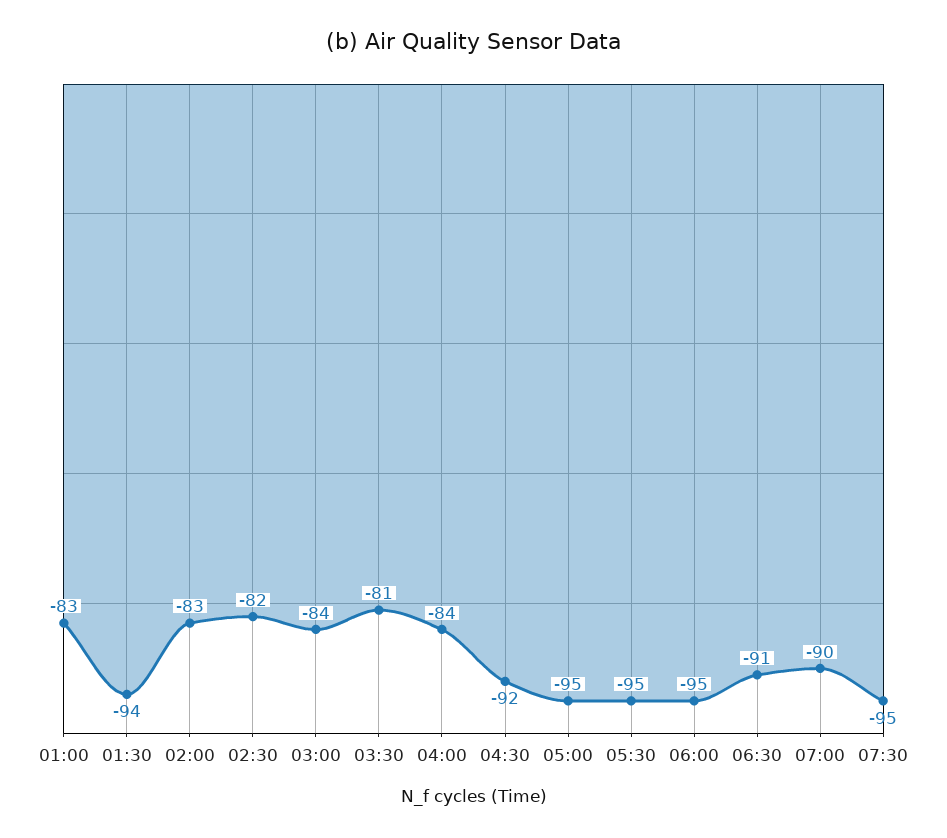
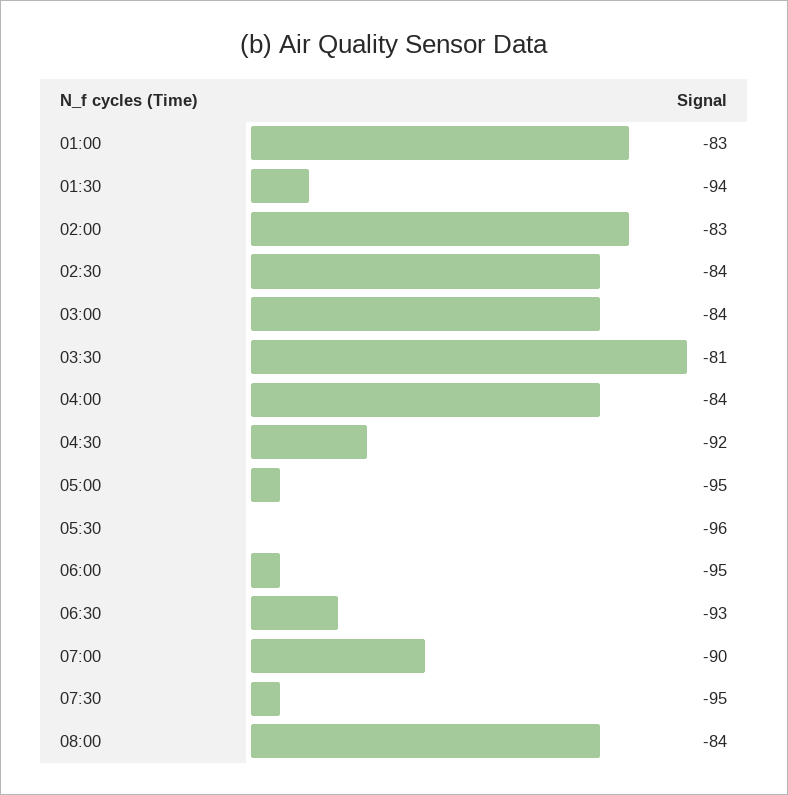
02:30: -82 -> -84
05:30: -95 -> -96
06:30: -91 -> -93
08:00: none -> -84

